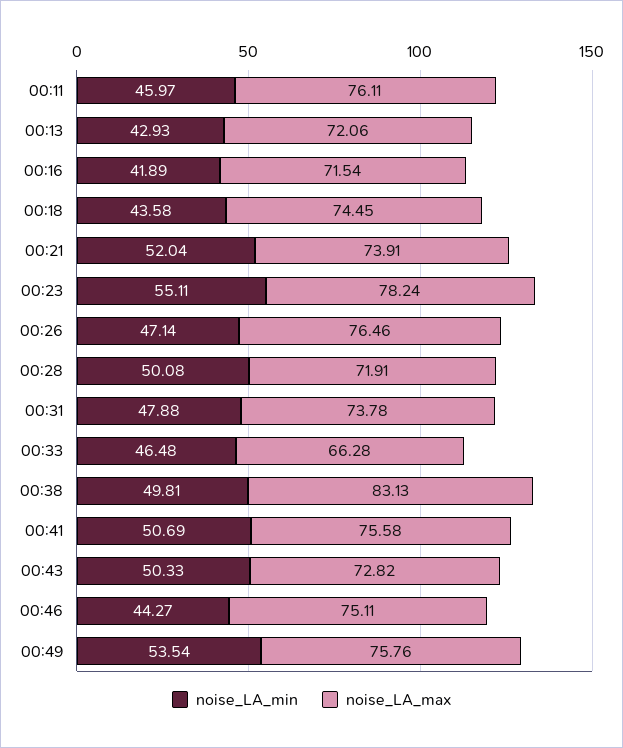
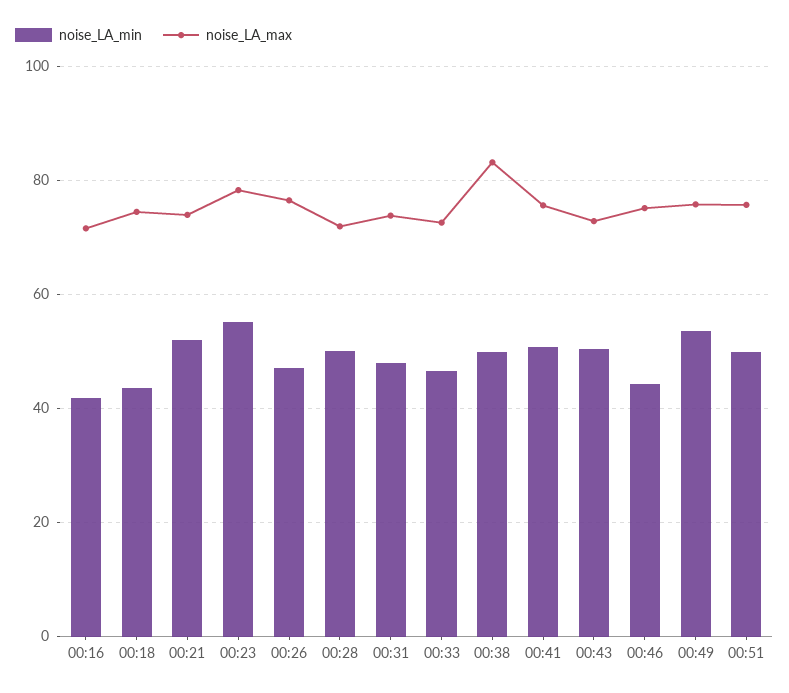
noise_LA_min, 00:11: 45.97 -> none
noise_LA_max, 00:11: 76.11 -> none
noise_LA_min, 00:13: 42.93 -> none
noise_LA_max, 00:13: 72.06 -> none
noise_LA_max, 00:33: 66.28 -> 72
noise_LA_min, 00:51: none -> 50
noise_LA_max, 00:51: none -> 76

